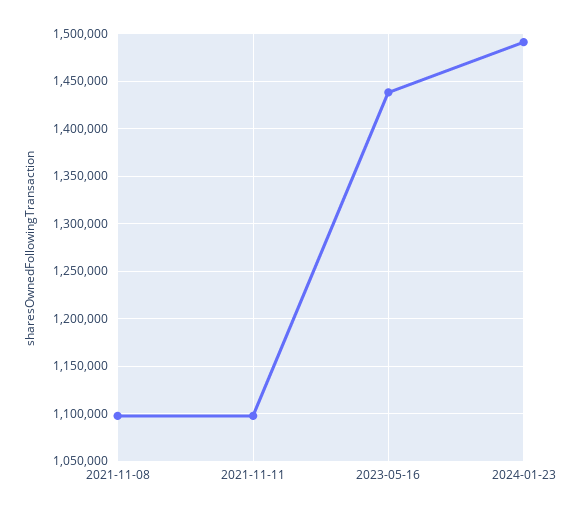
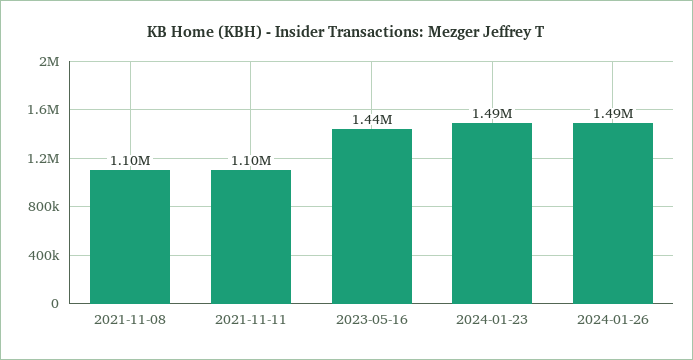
2024-01-26: none -> 1490000

